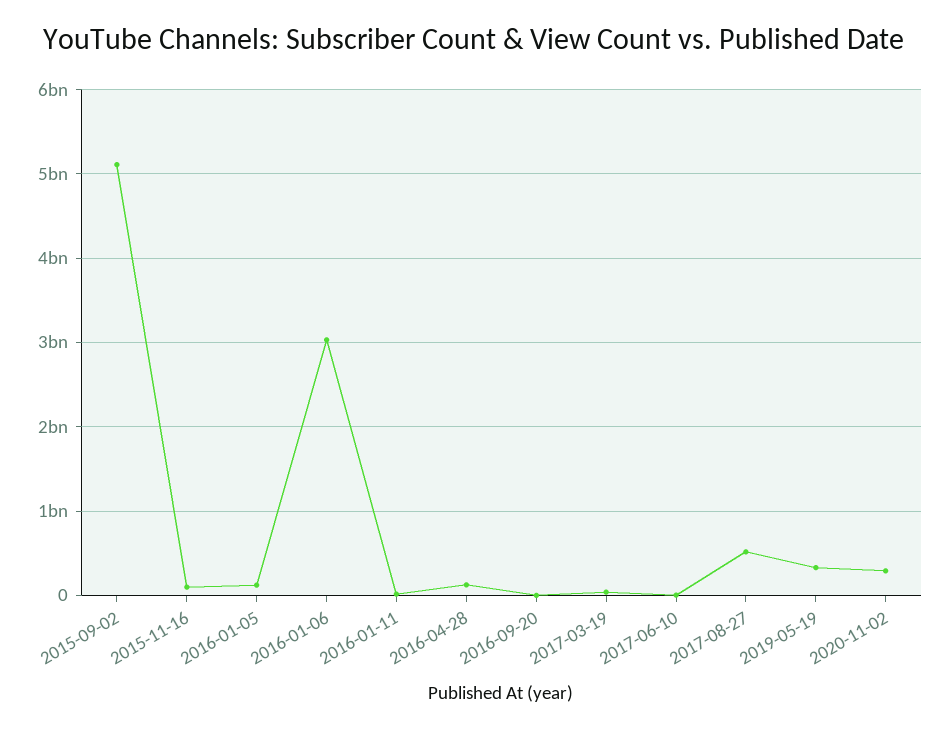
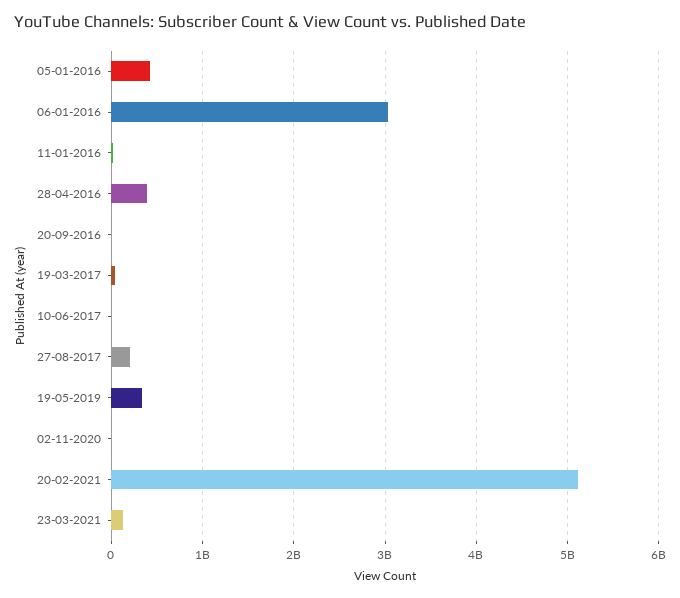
2015-09-02: 5100000000 -> none
2015-11-16: 100000000 -> none
2016-01-05: 100000000 -> 400000000
2016-04-28: 100000000 -> 400000000
2017-08-27: 500000000 -> 200000000
2020-11-02: 300000000 -> 0
20-02-2021: none -> 5100000000
23-03-2021: none -> 100000000

